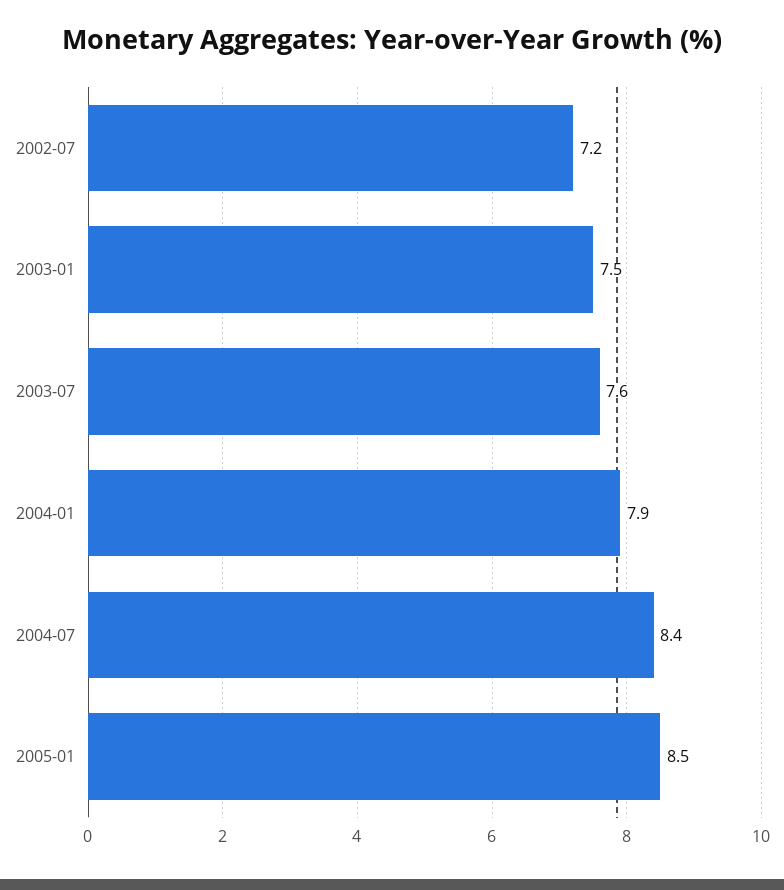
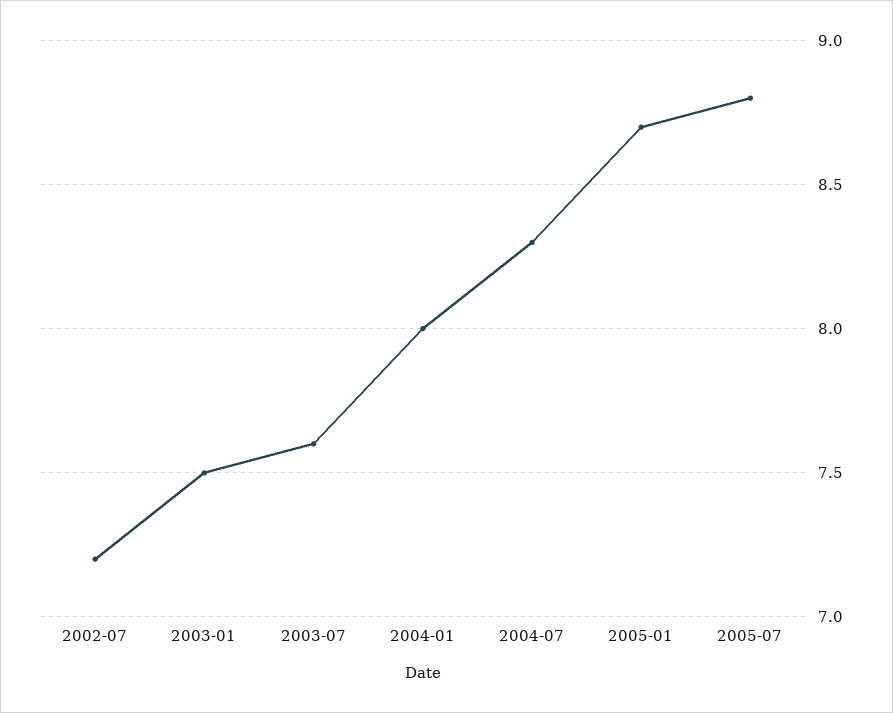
2004-01: 7.9 -> 8
2004-07: 8.4 -> 8.3
2005-01: 8.5 -> 8.7
2005-07: none -> 8.8

